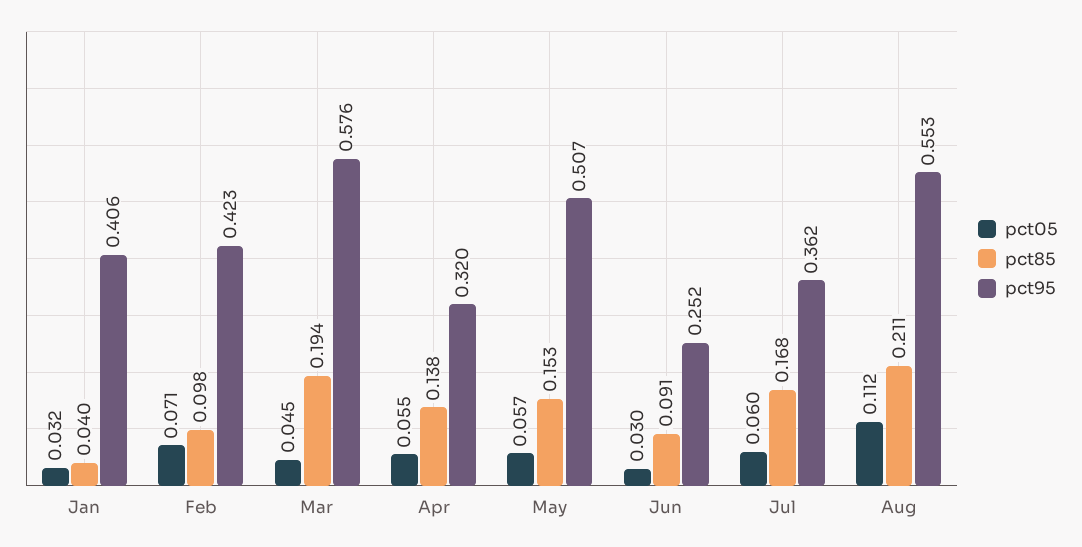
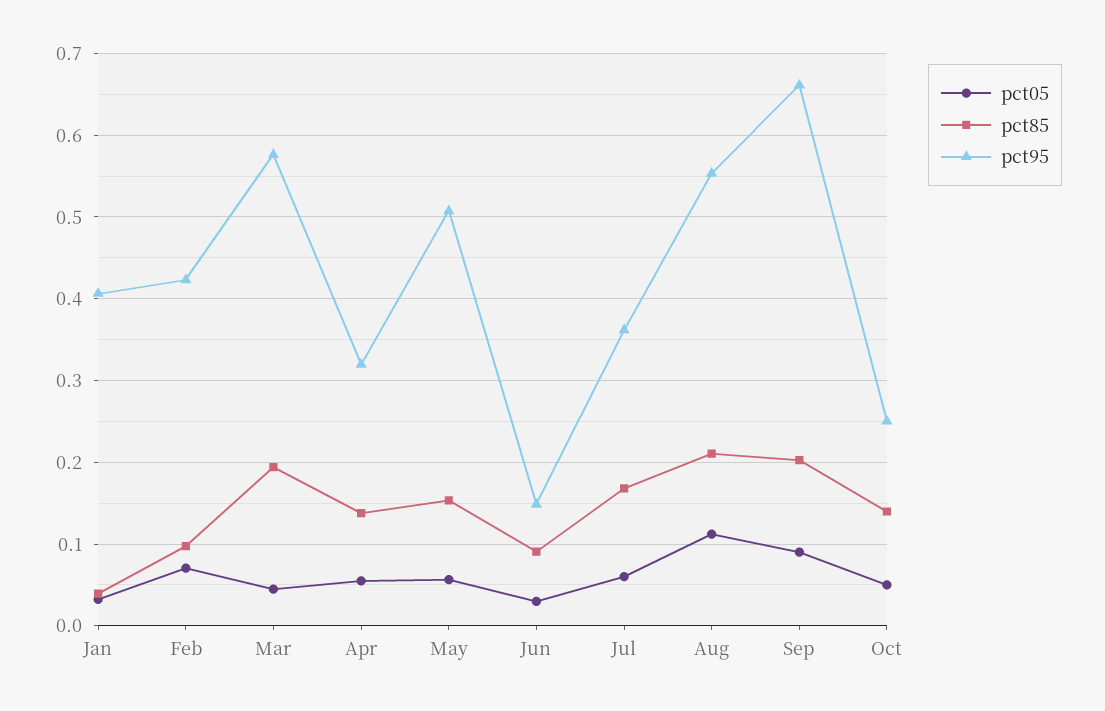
pct95, Jun: 0.252 -> 0.15
pct05, Sep: none -> 0.09
pct85, Sep: none -> 0.2
pct95, Sep: none -> 0.66
pct05, Oct: none -> 0.05
pct85, Oct: none -> 0.14
pct95, Oct: none -> 0.25

